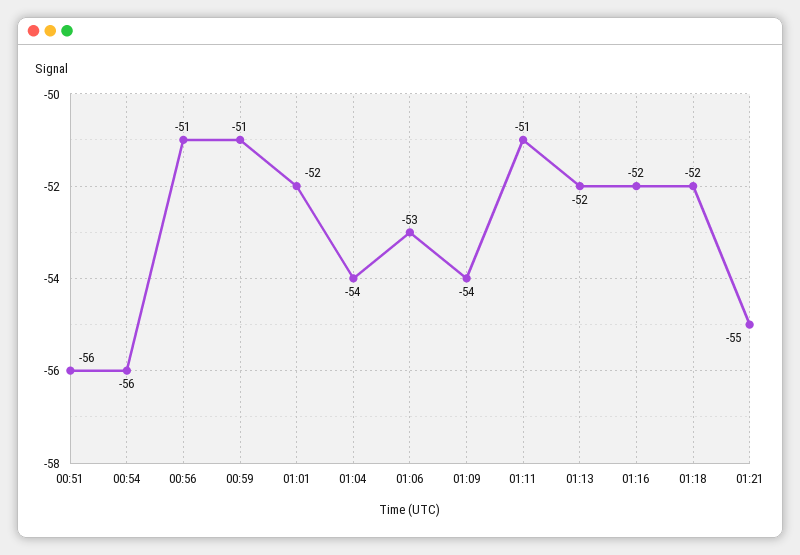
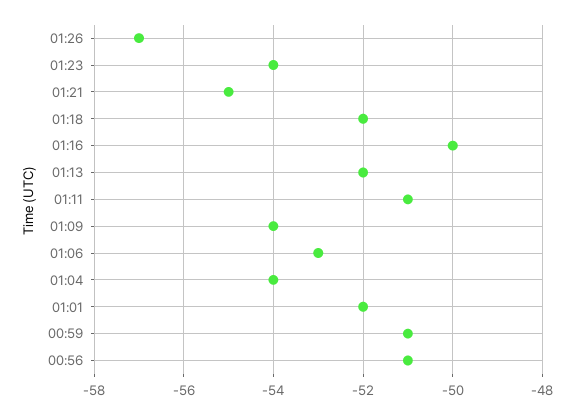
00:51: -56 -> none
00:54: -56 -> none
01:16: -52 -> -50
01:26: none -> -57
01:23: none -> -54

